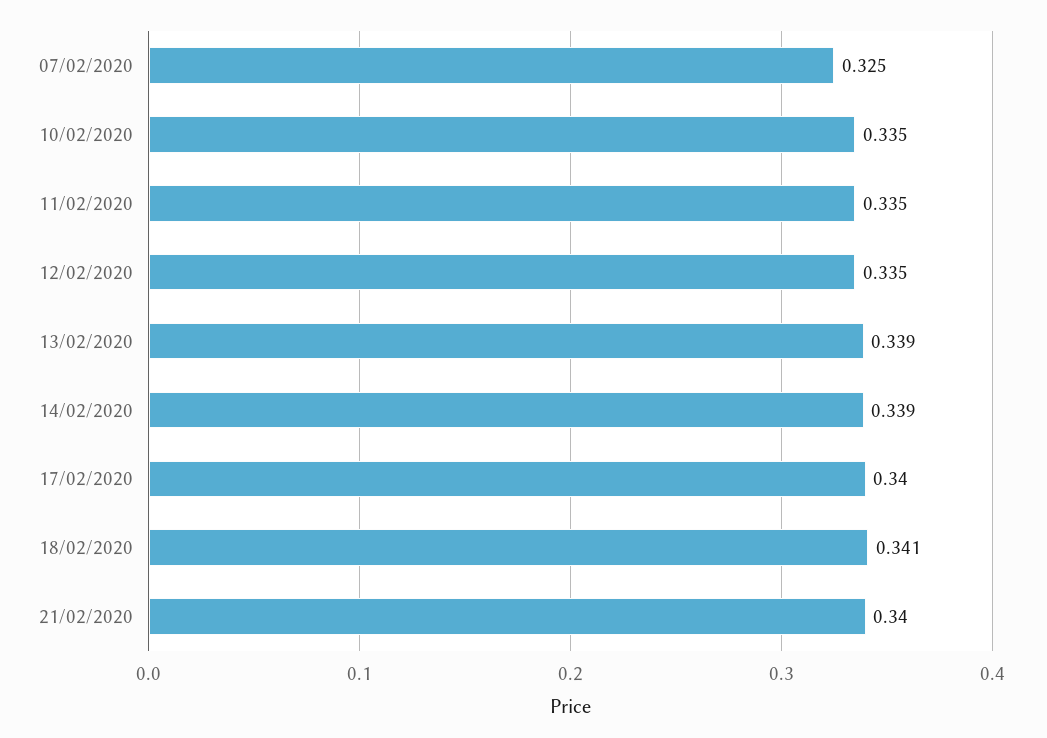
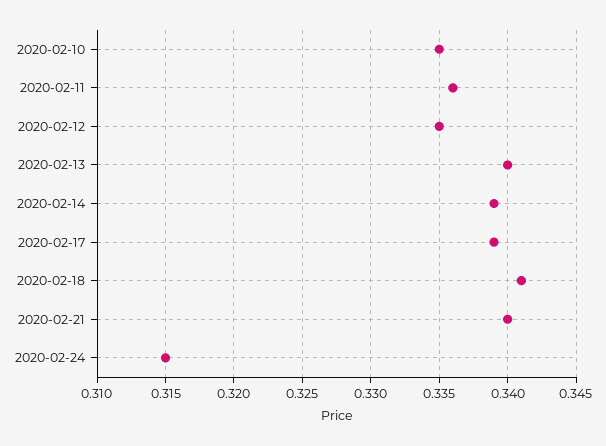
07/02/2020: 0.325 -> none
11/02/2020: 0.335 -> 0.336
13/02/2020: 0.339 -> 0.34
17/02/2020: 0.34 -> 0.339
2020-02-24: none -> 0.315

